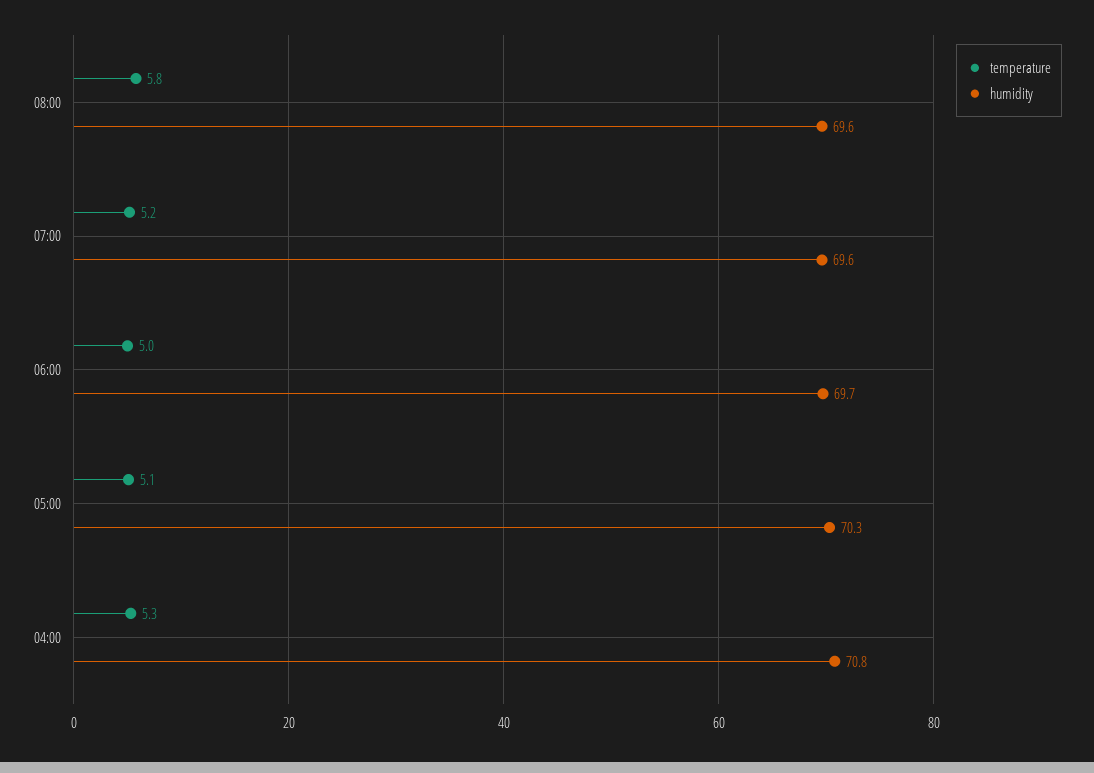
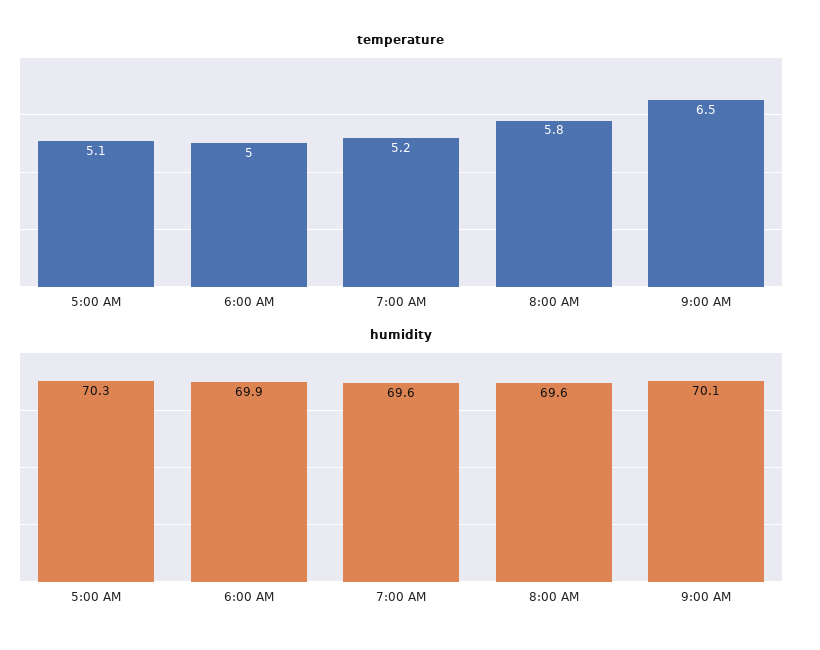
humidity, 06:00: 69.7 -> 69.9
temperature, 04:00: 5.3 -> none
humidity, 04:00: 70.8 -> none
temperature, 9:00 AM: none -> 6.5
humidity, 9:00 AM: none -> 70.1

